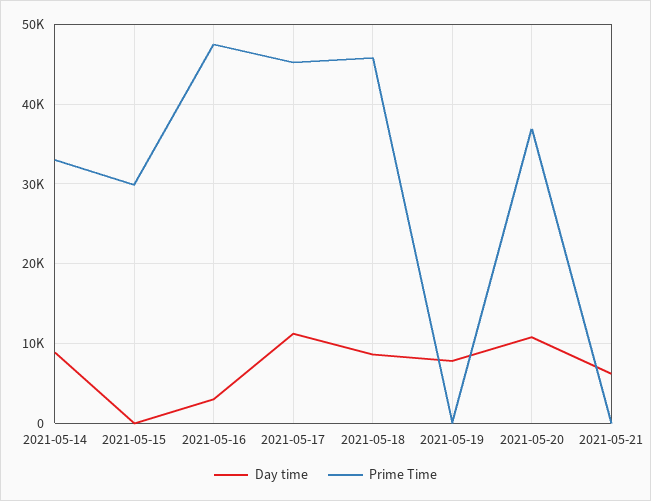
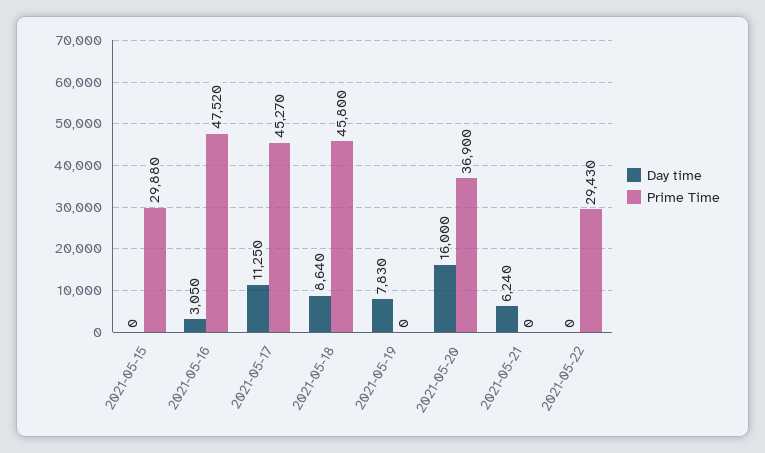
Day time, 2021-05-14: 9000 -> none
Prime Time, 2021-05-14: 33000 -> none
Day time, 2021-05-20: 11000 -> 16000
Day time, 2021-05-22: none -> 0
Prime Time, 2021-05-22: none -> 29430

